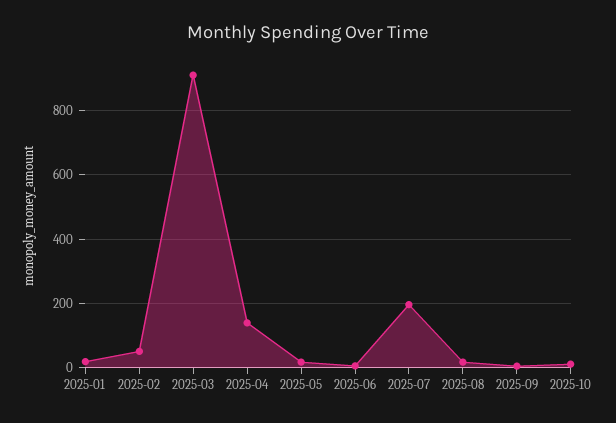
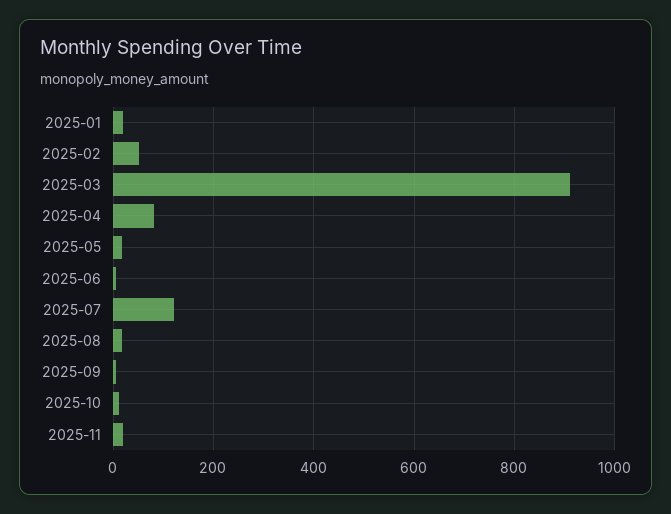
2025-04: 140 -> 80
2025-07: 200 -> 120
2025-11: none -> 20

